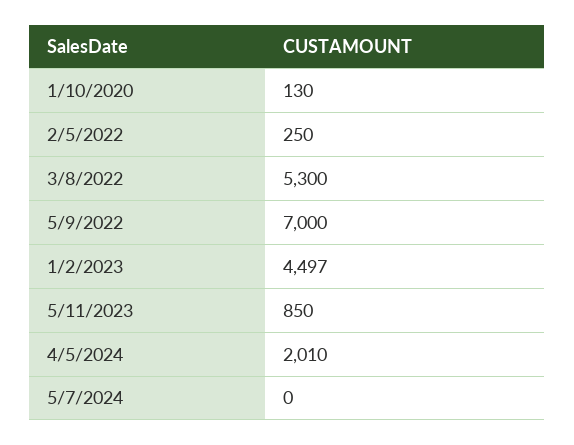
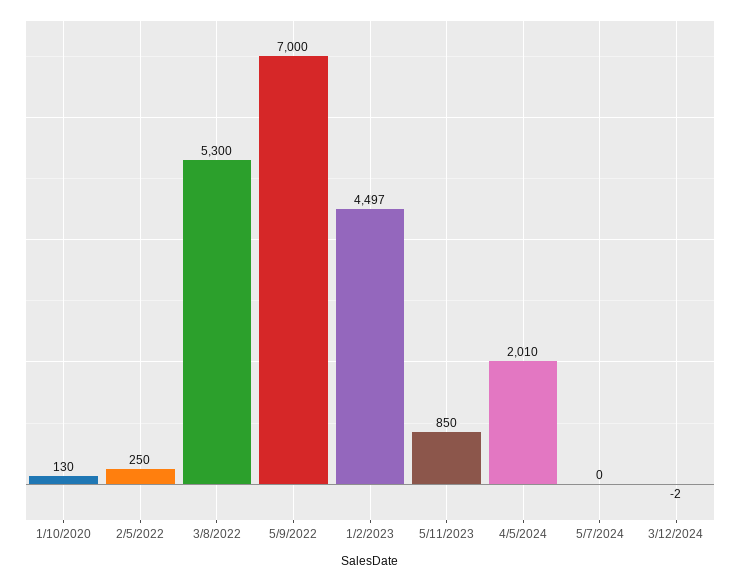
3/12/2024: none -> -2

